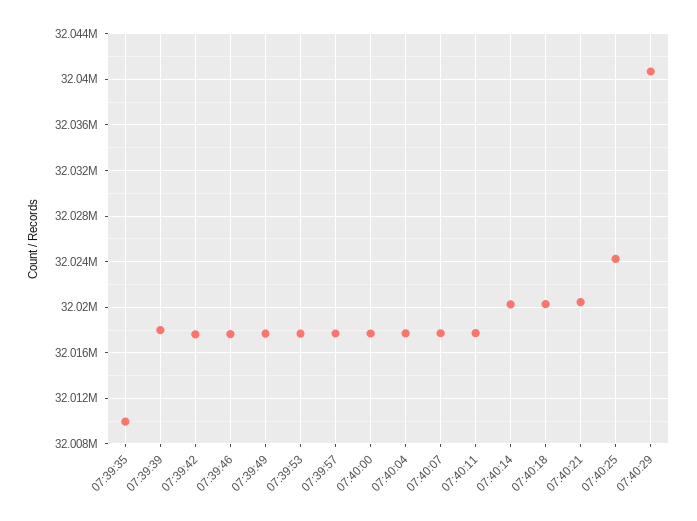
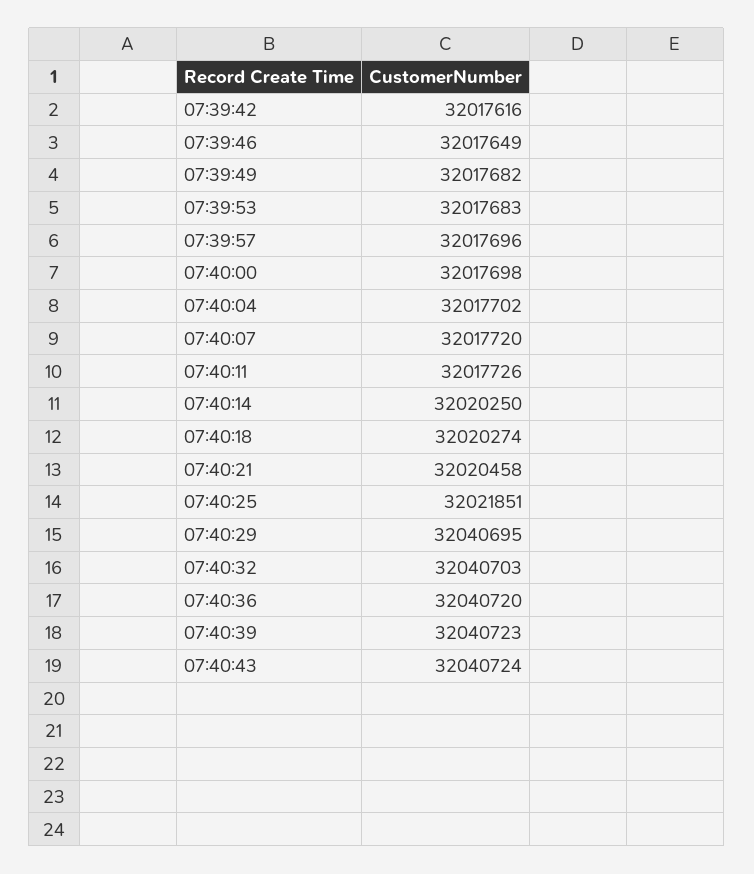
07:39:35: 32010000 -> none
07:39:39: 32018000 -> none
07:40:25: 32024000 -> 32021851
07:40:32: none -> 32040703
07:40:36: none -> 32040720
07:40:39: none -> 32040723
07:40:43: none -> 32040724

